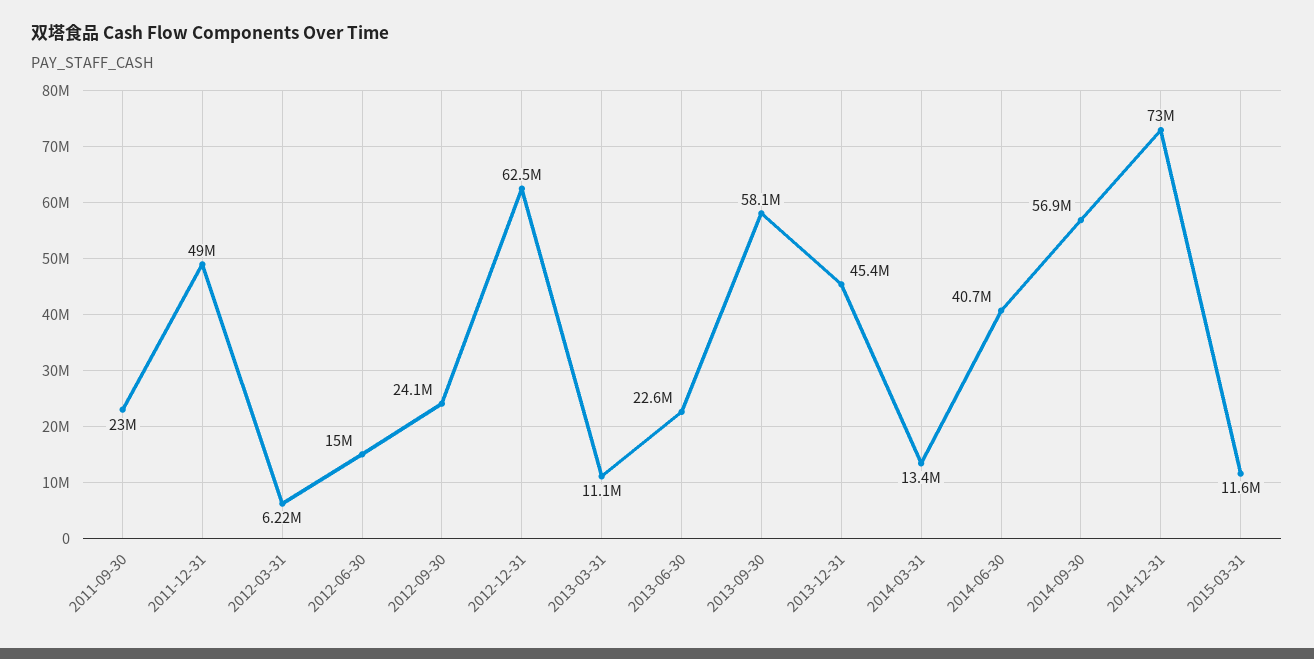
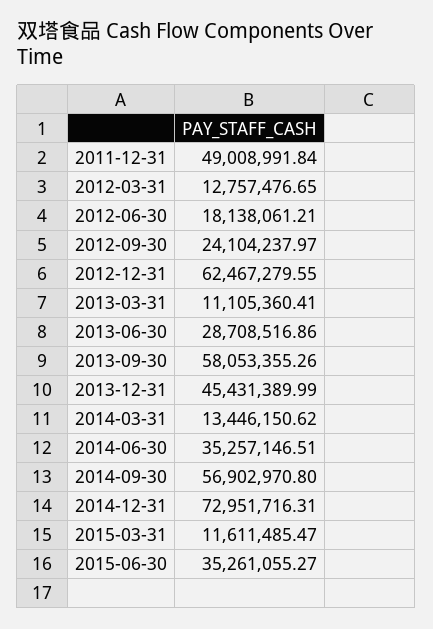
2011-09-30: 23000000 -> none
2012-03-31: 6220000 -> 12757476.65
2012-06-30: 15000000 -> 18138061.21
2013-06-30: 22600000 -> 28708516.86
2014-06-30: 40700000 -> 35257146.51
2015-06-30: none -> 35261055.27

